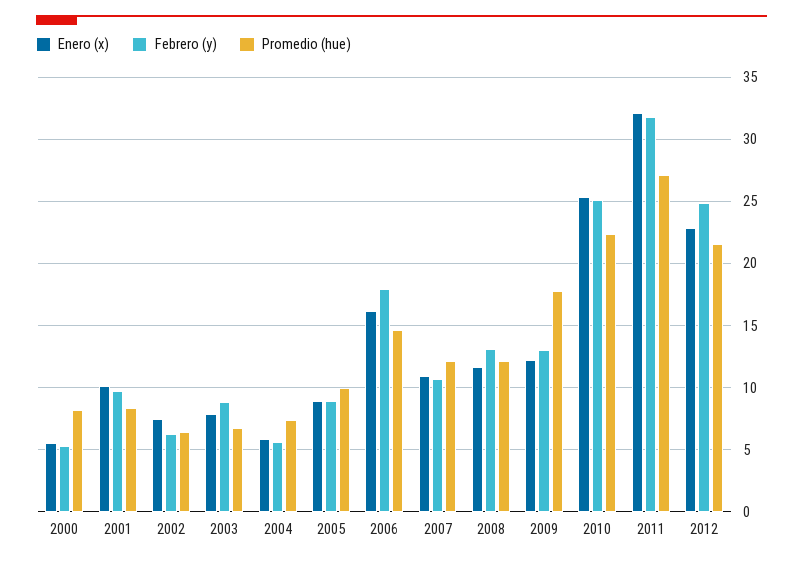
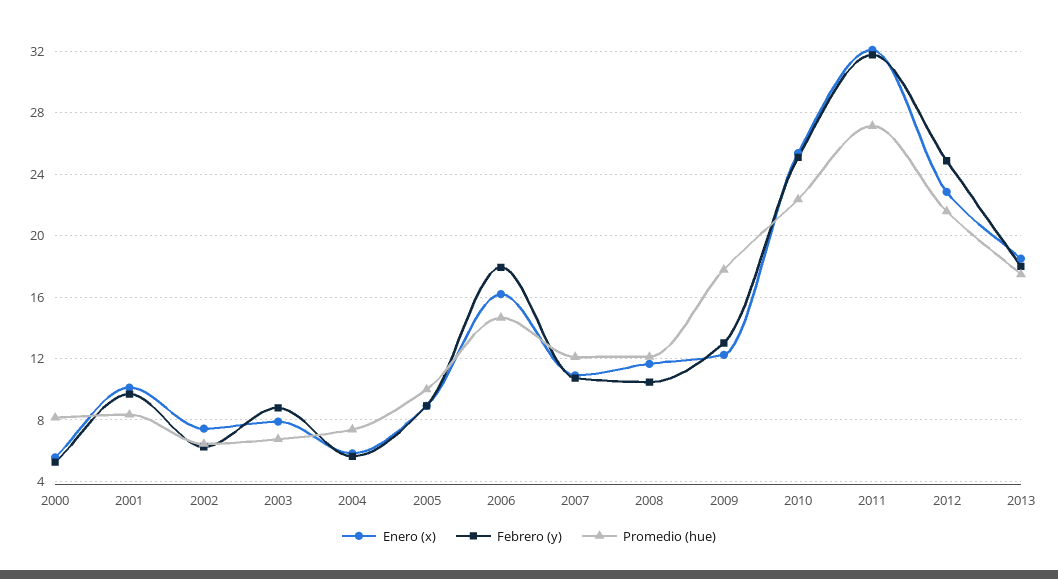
Febrero (y), 2008: 13 -> 10.5
Enero (x), 2013: none -> 18.5
Febrero (y), 2013: none -> 18
Promedio (hue), 2013: none -> 17.5

